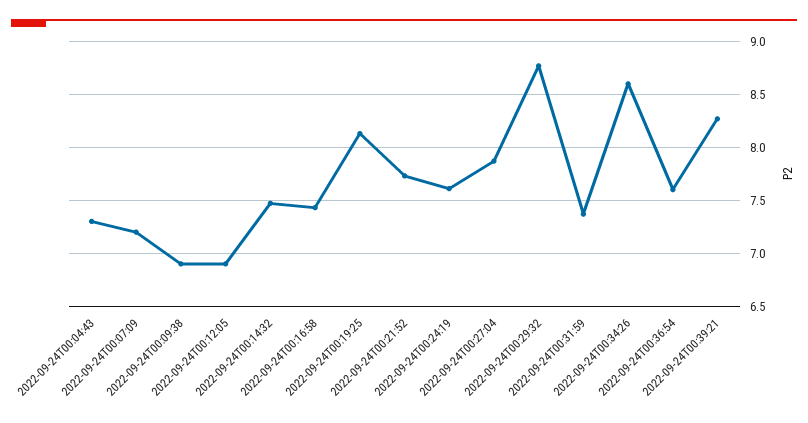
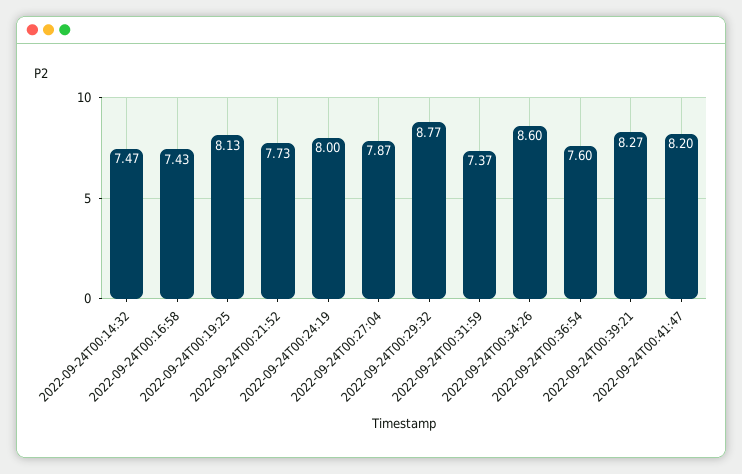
2022-09-24T00:04:43: 7.3 -> none
2022-09-24T00:07:09: 7.2 -> none
2022-09-24T00:09:38: 6.9 -> none
2022-09-24T00:12:05: 6.9 -> none
2022-09-24T00:24:19: 7.6 -> 8
2022-09-24T00:41:47: none -> 8.2

